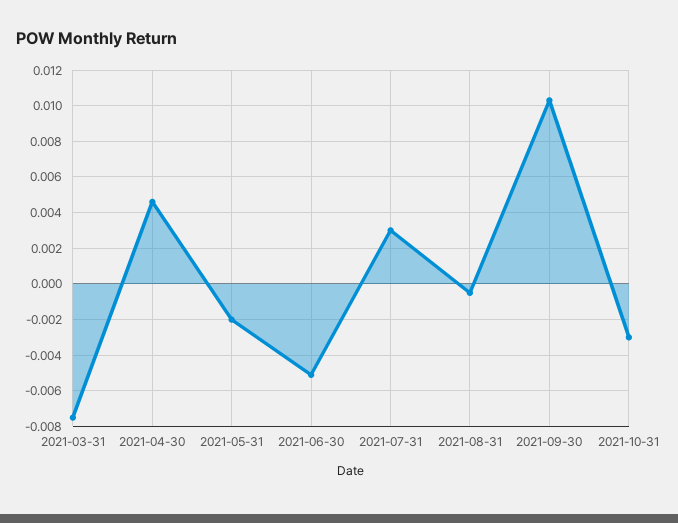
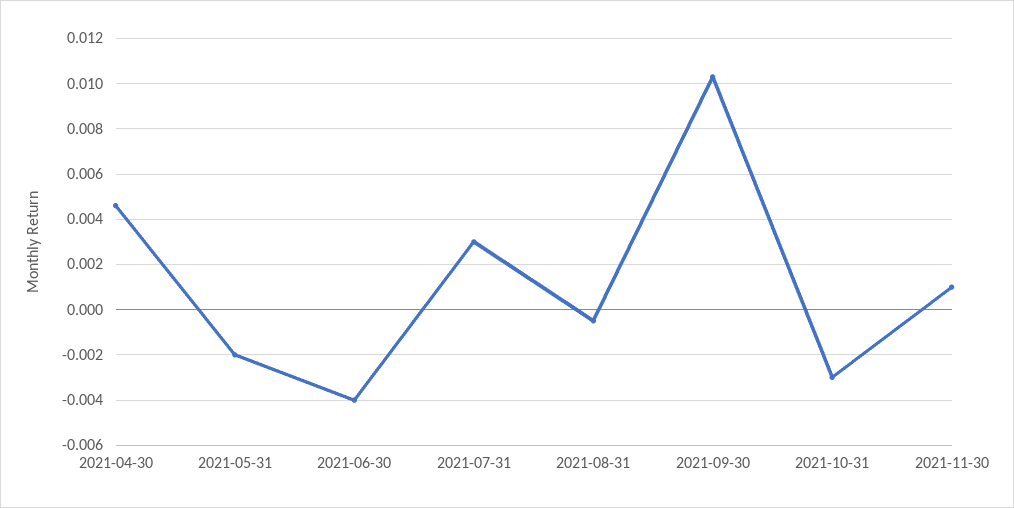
2021-03-31: -0.0075 -> none
2021-06-30: -0.005 -> -0.004
2021-11-30: none -> 0.001

